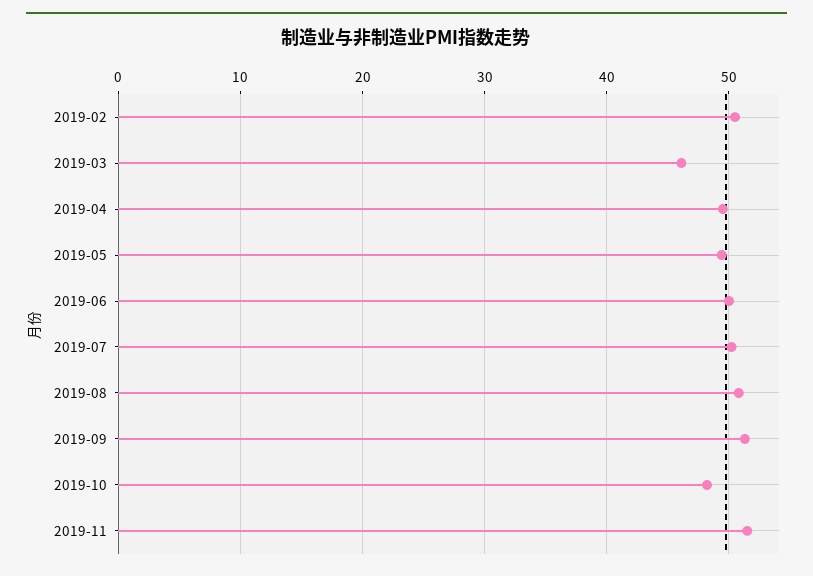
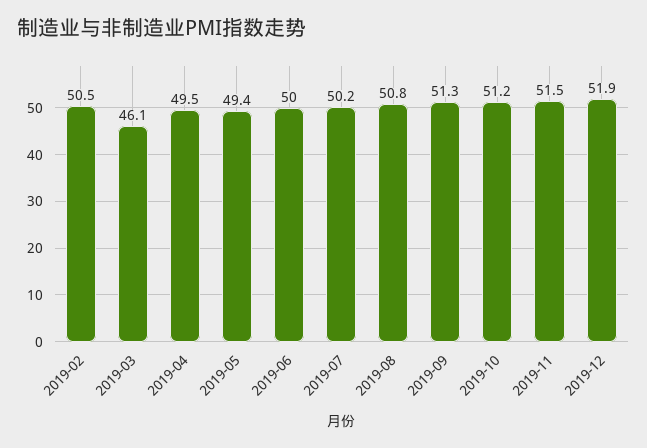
2019-10: 48 -> 51.2
2019-12: none -> 51.9

